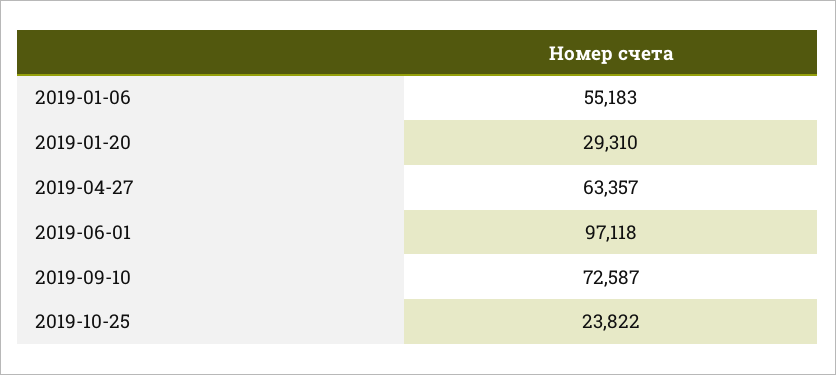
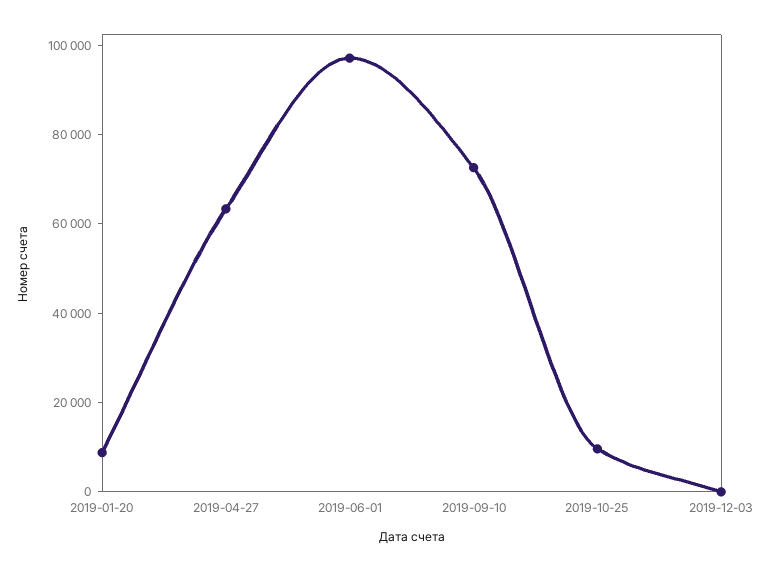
2019-01-06: 55183 -> none
2019-01-20: 29310 -> 10000
2019-10-25: 23822 -> 10000
2019-12-03: none -> 0

